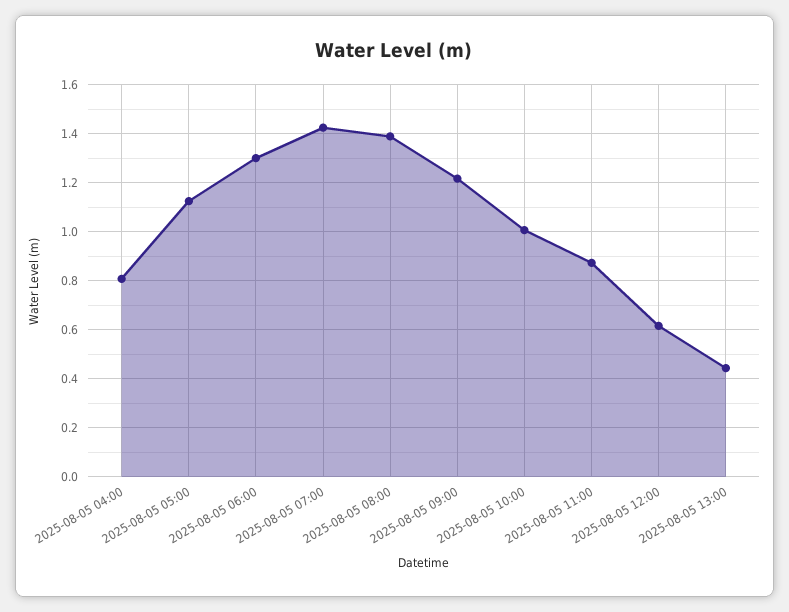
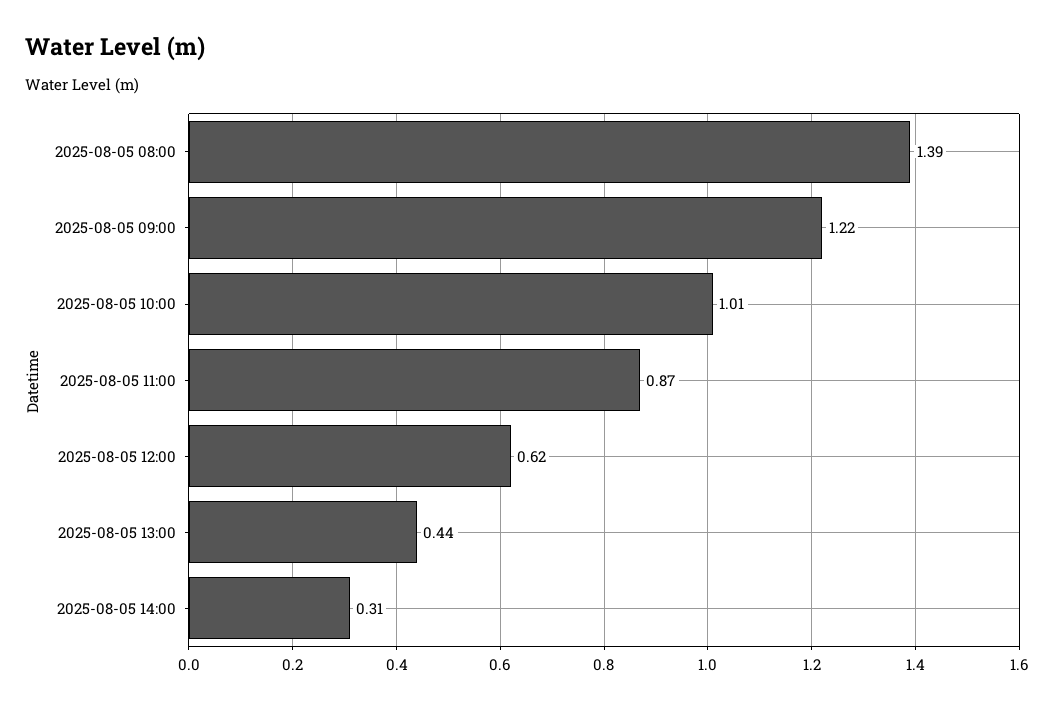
2025-08-05 04:00: 0.8 -> none
2025-08-05 05:00: 1.125 -> none
2025-08-05 06:00: 1.3 -> none
2025-08-05 07:00: 1.425 -> none
2025-08-05 14:00: none -> 0.31

